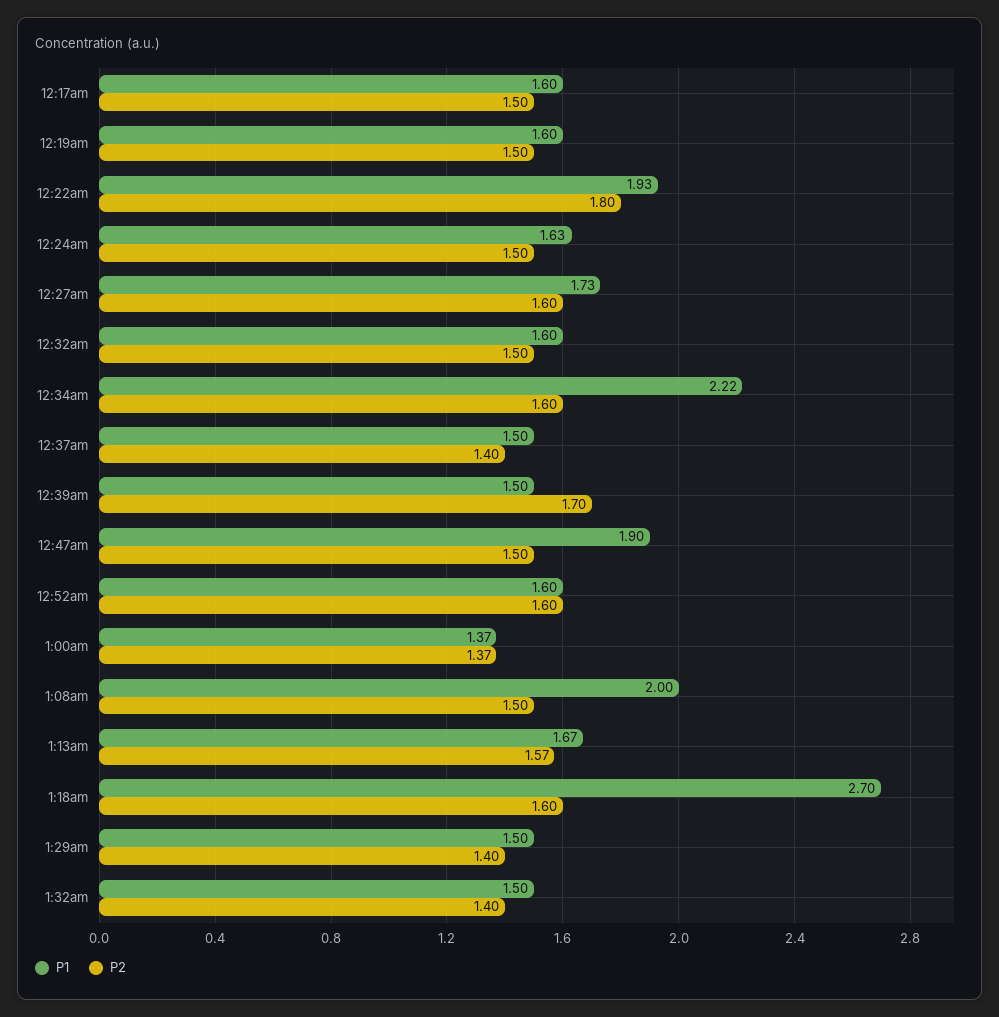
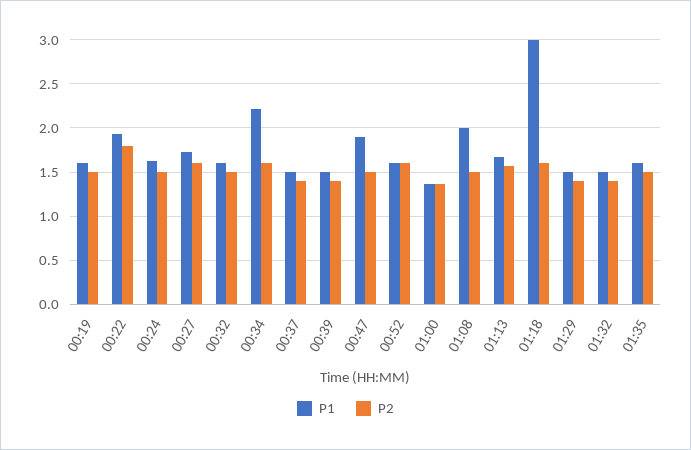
P1, 12:17am: 1.6 -> none
P2, 12:17am: 1.5 -> none
P2, 12:39am: 1.7 -> 1.4
P1, 1:18am: 2.7 -> 3
P1, 01:35: none -> 1.6
P2, 01:35: none -> 1.5

